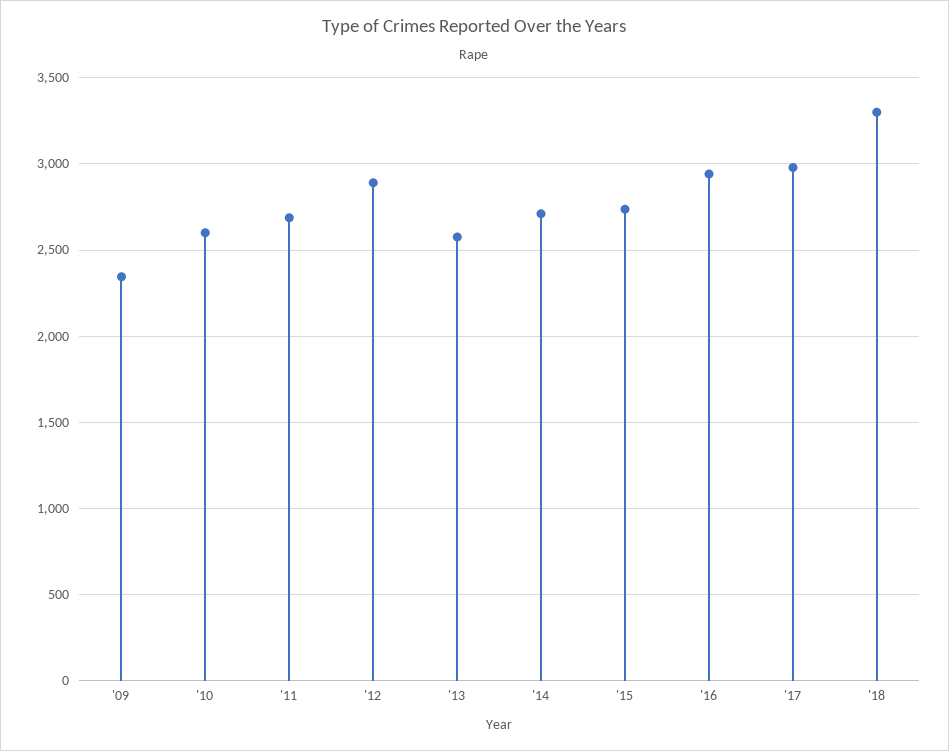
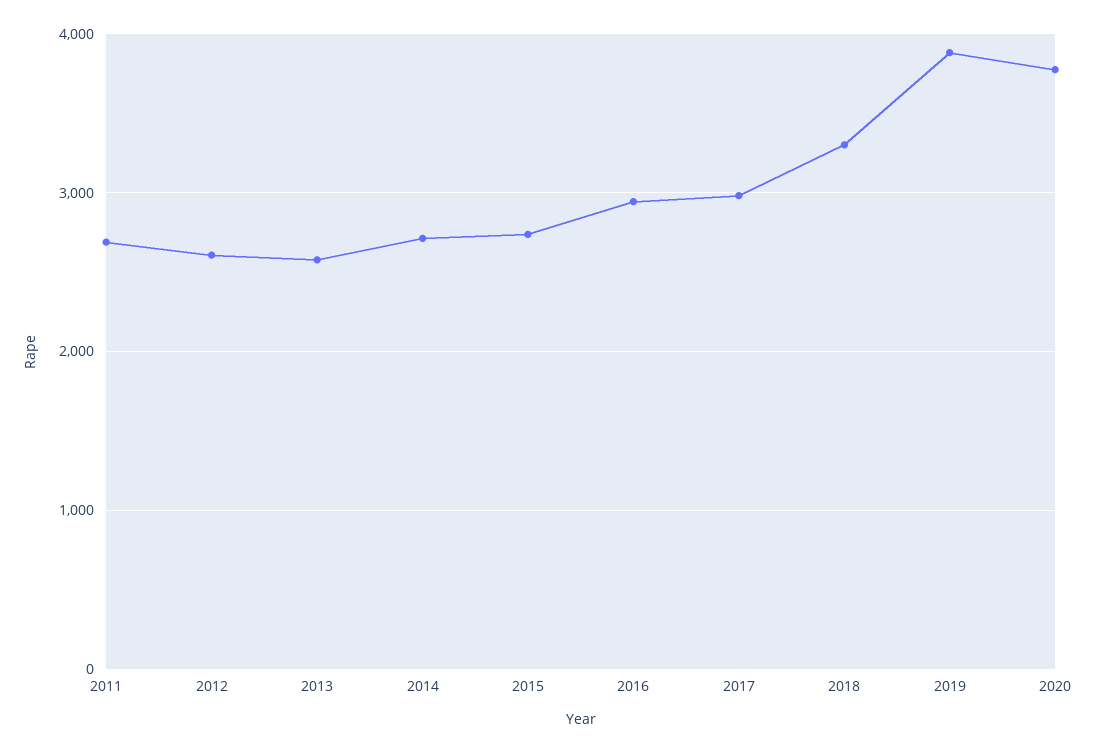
'09: 2350 -> none
'10: 2600 -> none
'12: 2900 -> 2600
2019: none -> 3900
2020: none -> 3800

